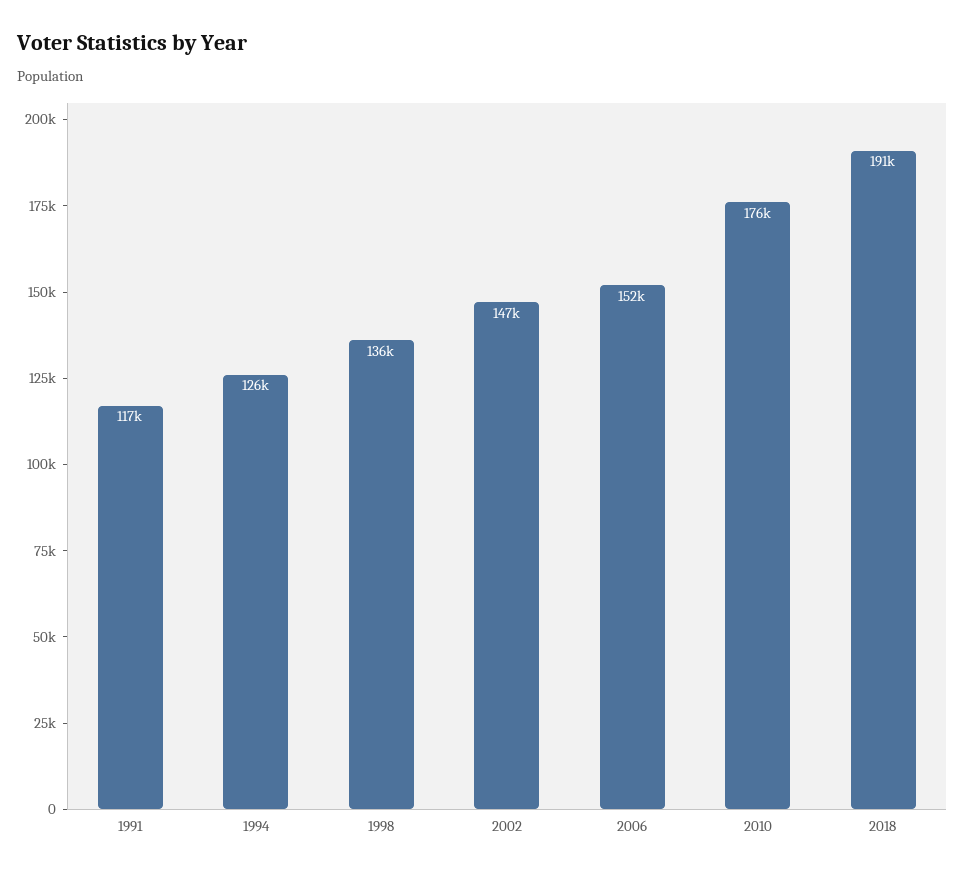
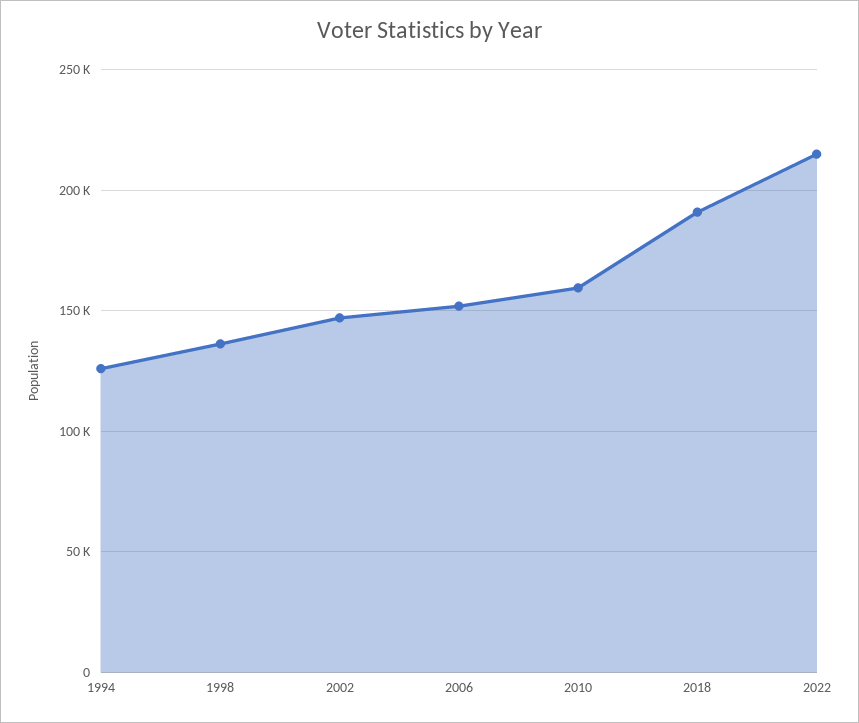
1991: 117000 -> none
2010: 176000 -> 160000
2022: none -> 215000

